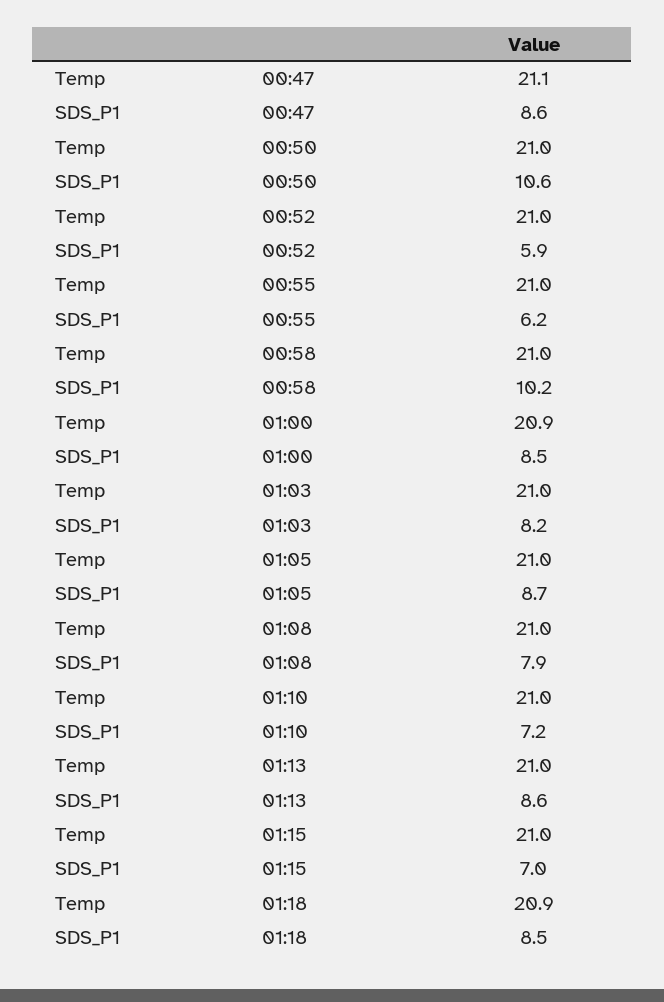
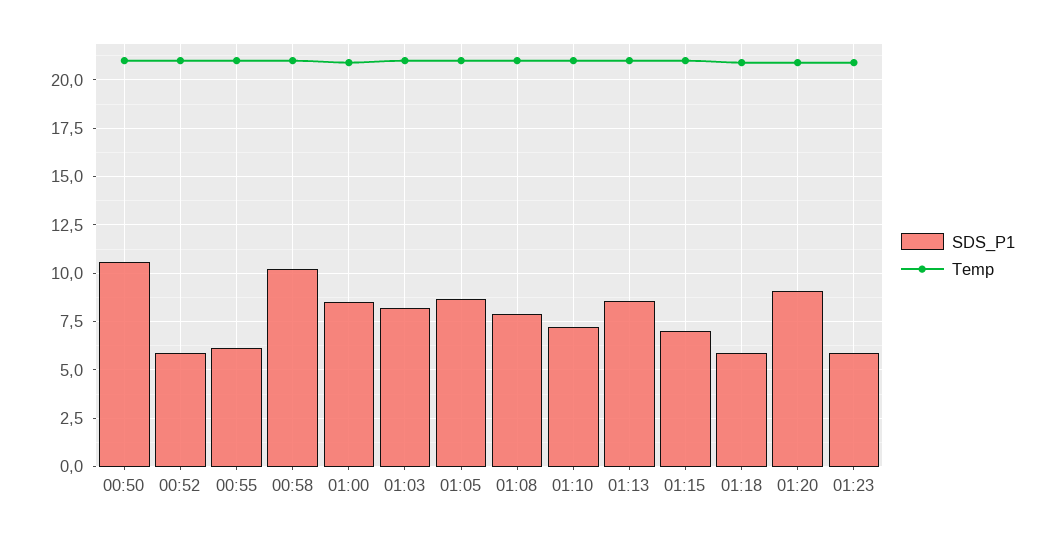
Temp, 00:47: 21.1 -> none
SDS_P1, 00:47: 8.6 -> none
SDS_P1, 01:18: 8.5 -> 6
SDS_P1, 01:20: none -> 9
Temp, 01:20: none -> 21
SDS_P1, 01:23: none -> 6
Temp, 01:23: none -> 21

